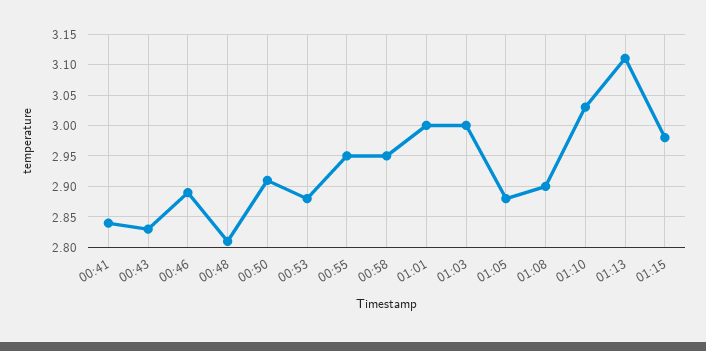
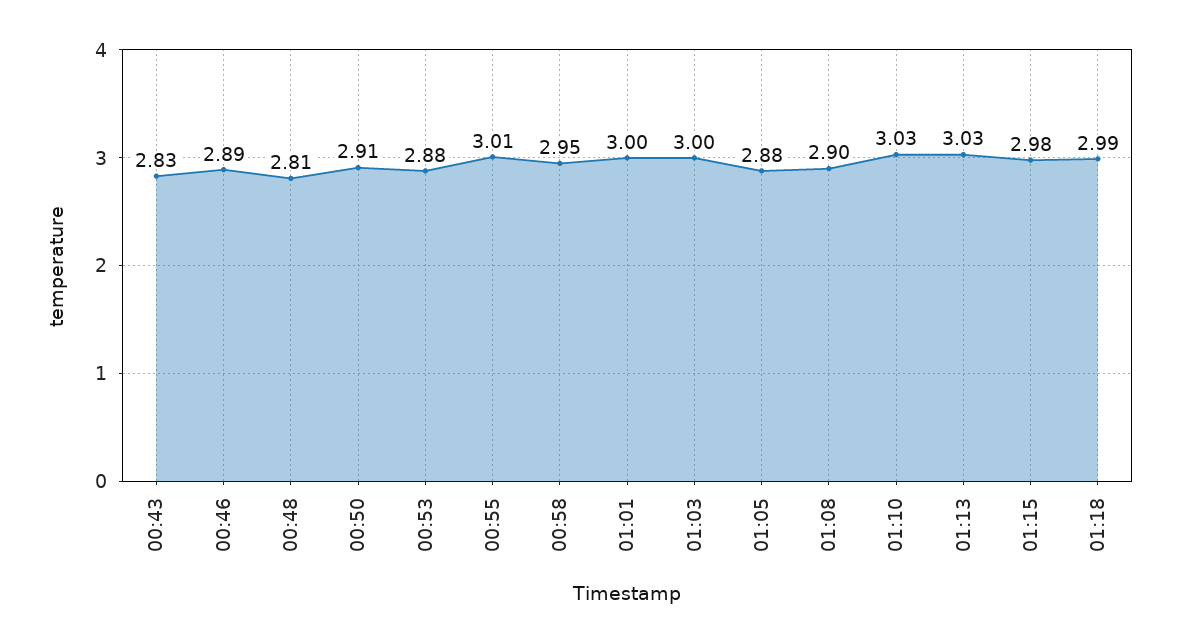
00:41: 2.84 -> none
00:55: 2.95 -> 3.01
01:13: 3.11 -> 3.03
01:18: none -> 2.99

